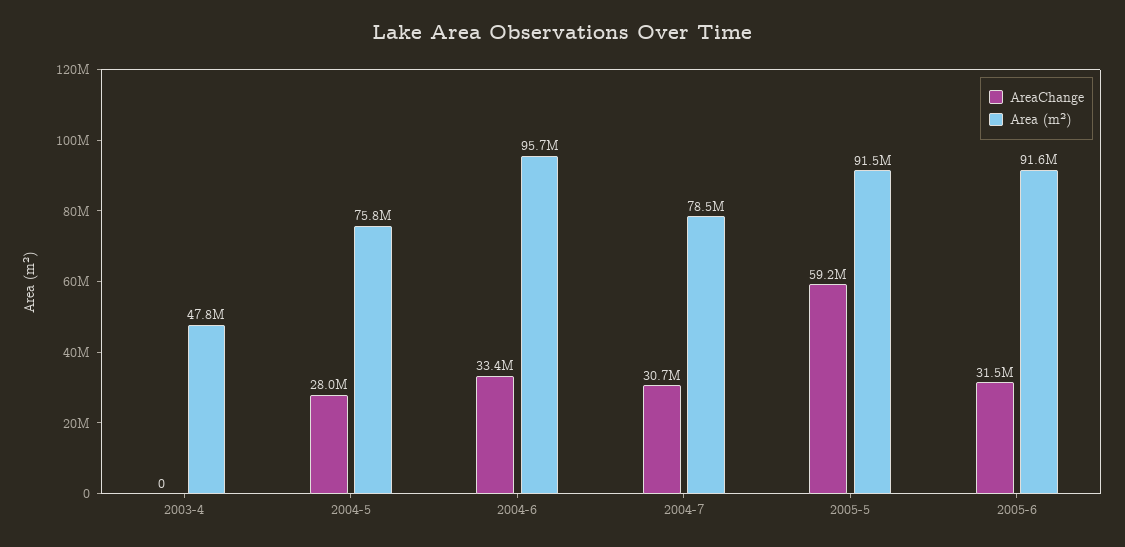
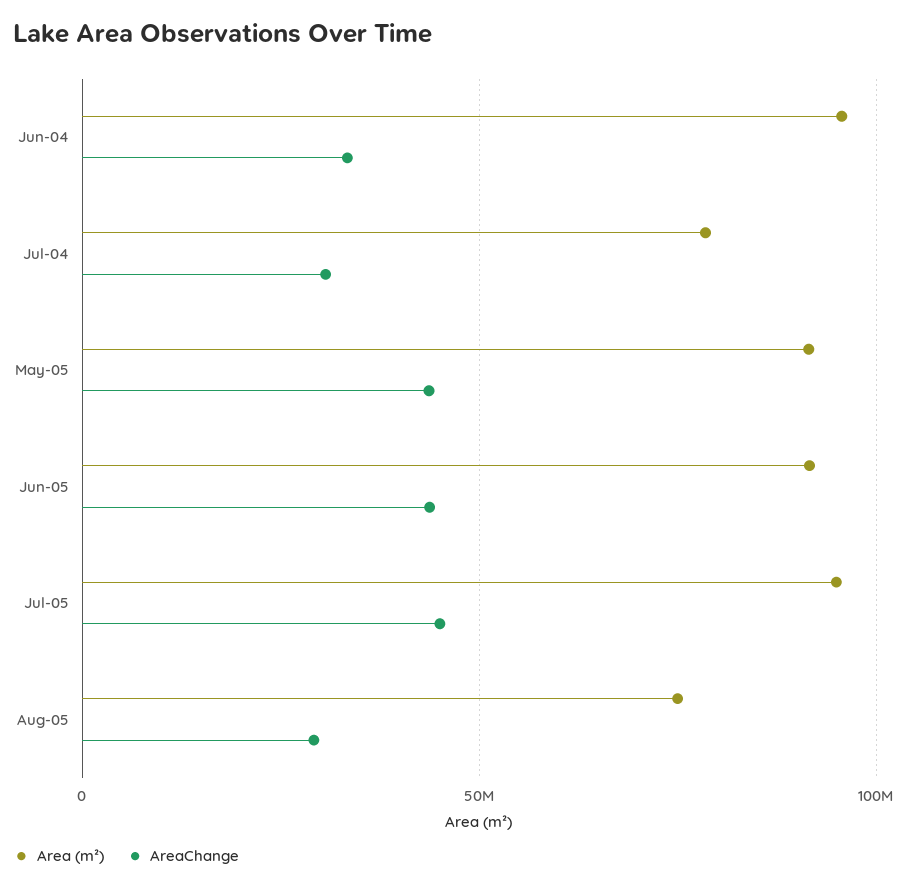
AreaChange, 2003-4: 0 -> none
Area (m²), 2003-4: 47800000 -> none
AreaChange, 2004-5: 28000000 -> none
Area (m²), 2004-5: 75800000 -> none
AreaChange, 2005-5: 59200000 -> 45000000
AreaChange, 2005-6: 31500000 -> 45000000
Area (m²), Jul-05: none -> 95000000
AreaChange, Jul-05: none -> 45000000
Area (m²), Aug-05: none -> 75000000
AreaChange, Aug-05: none -> 30000000

